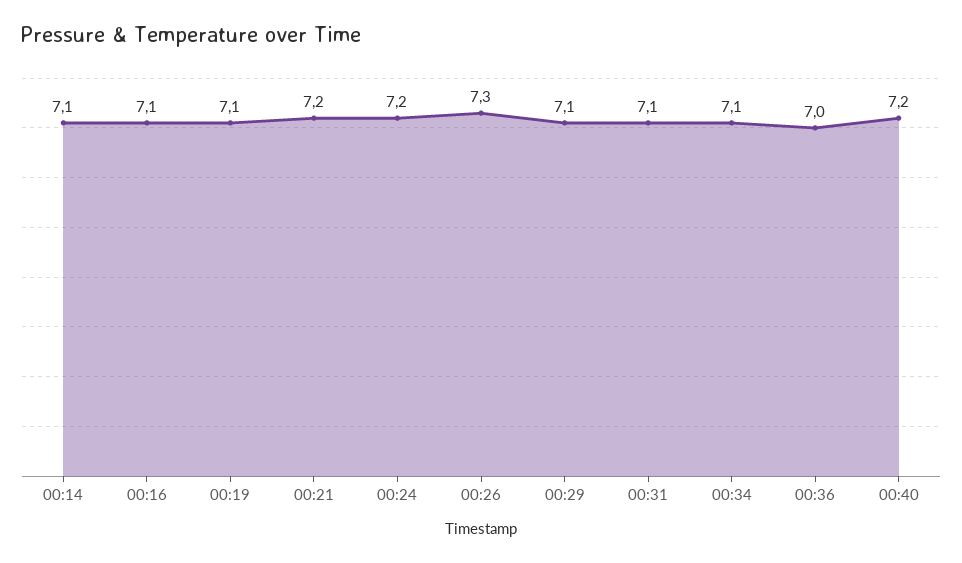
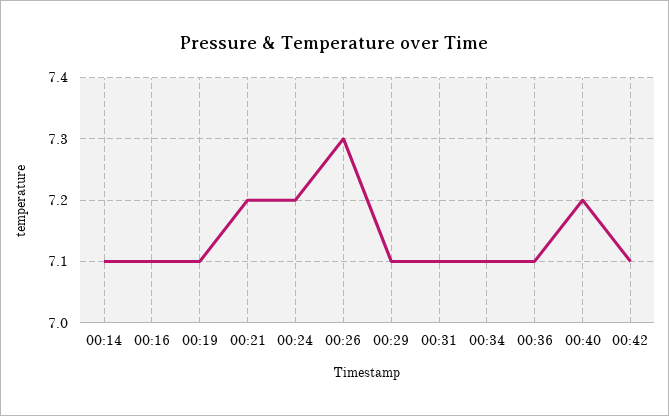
00:36: 7 -> 7.1
00:42: none -> 7.1

